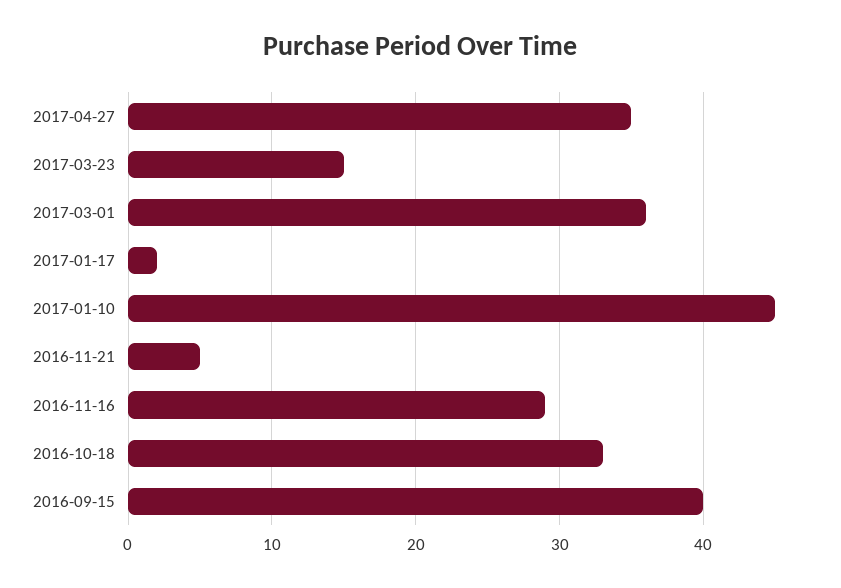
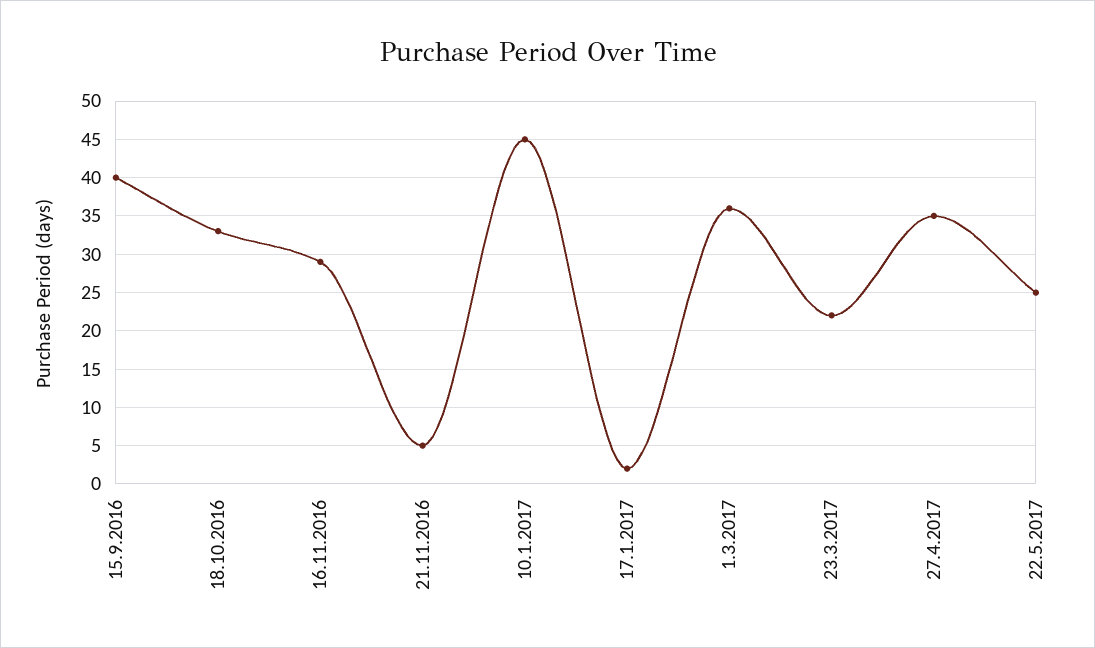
2017-03-23: 15 -> 22
22.5.2017: none -> 25

